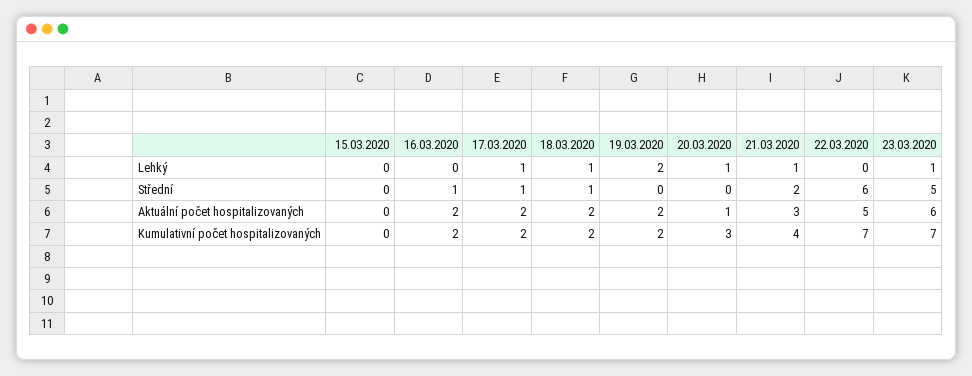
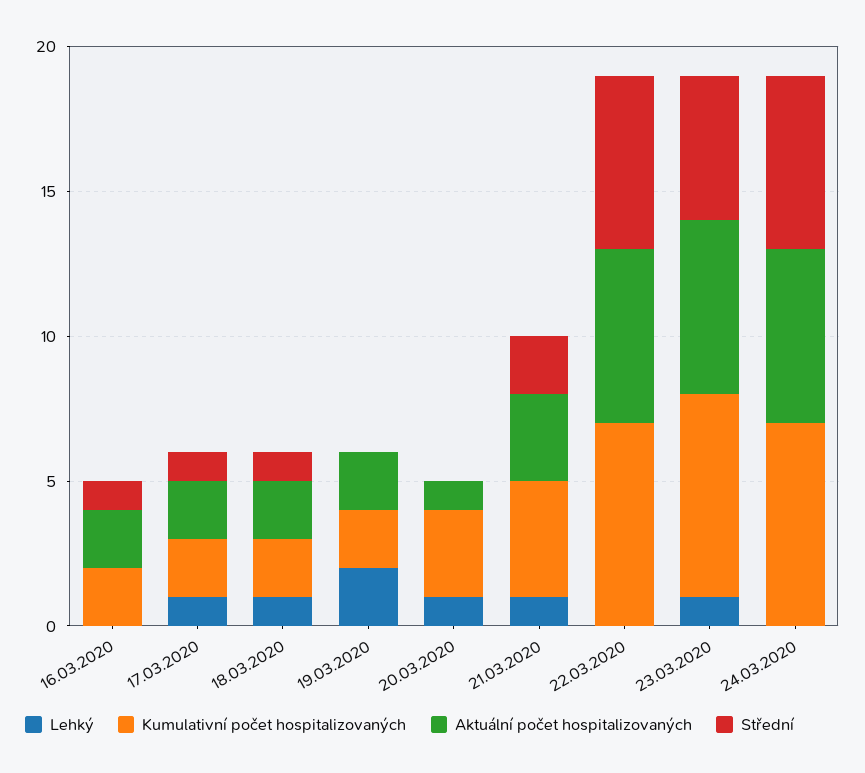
Lehký, 15.03.2020: 0 -> none
Střední, 15.03.2020: 0 -> none
Aktuální počet hospitalizovaných, 15.03.2020: 0 -> none
Aktuální počet hospitalizovaných, 22.03.2020: 5 -> 6
Kumulativní počet hospitalizovaných, 15.03.2020: 0 -> none
Lehký, 24.03.2020: none -> 0
Kumulativní počet hospitalizovaných, 24.03.2020: none -> 7
Aktuální počet hospitalizovaných, 24.03.2020: none -> 6
Střední, 24.03.2020: none -> 6

